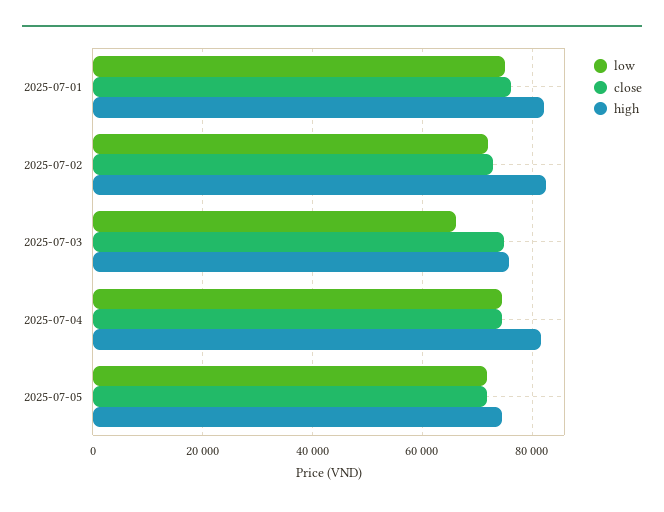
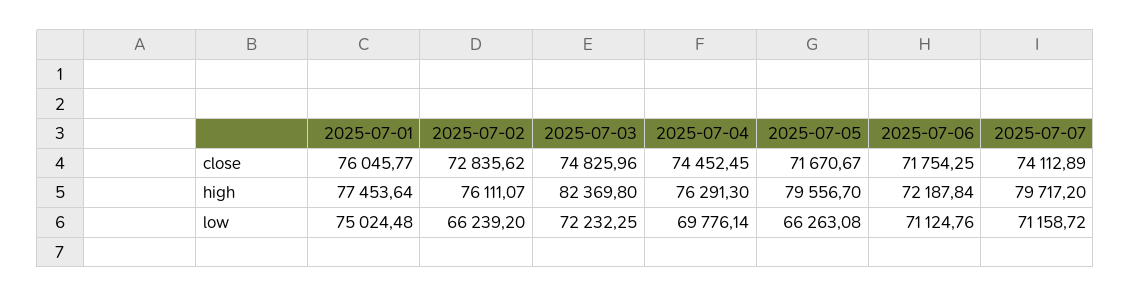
high, 2025-07-01: 82000 -> 77453.64
low, 2025-07-02: 72000 -> 66239.2
high, 2025-07-02: 82000 -> 76111.07
low, 2025-07-03: 66000 -> 72232.25
high, 2025-07-03: 76000 -> 82369.8
low, 2025-07-04: 74000 -> 69776.14
high, 2025-07-04: 82000 -> 76291.3
low, 2025-07-05: 72000 -> 66263.08
high, 2025-07-05: 74000 -> 79556.7
close, 2025-07-06: none -> 71754.25
close, 2025-07-07: none -> 74112.89
high, 2025-07-06: none -> 72187.84
high, 2025-07-07: none -> 79717.2
low, 2025-07-06: none -> 71124.76
low, 2025-07-07: none -> 71158.72

